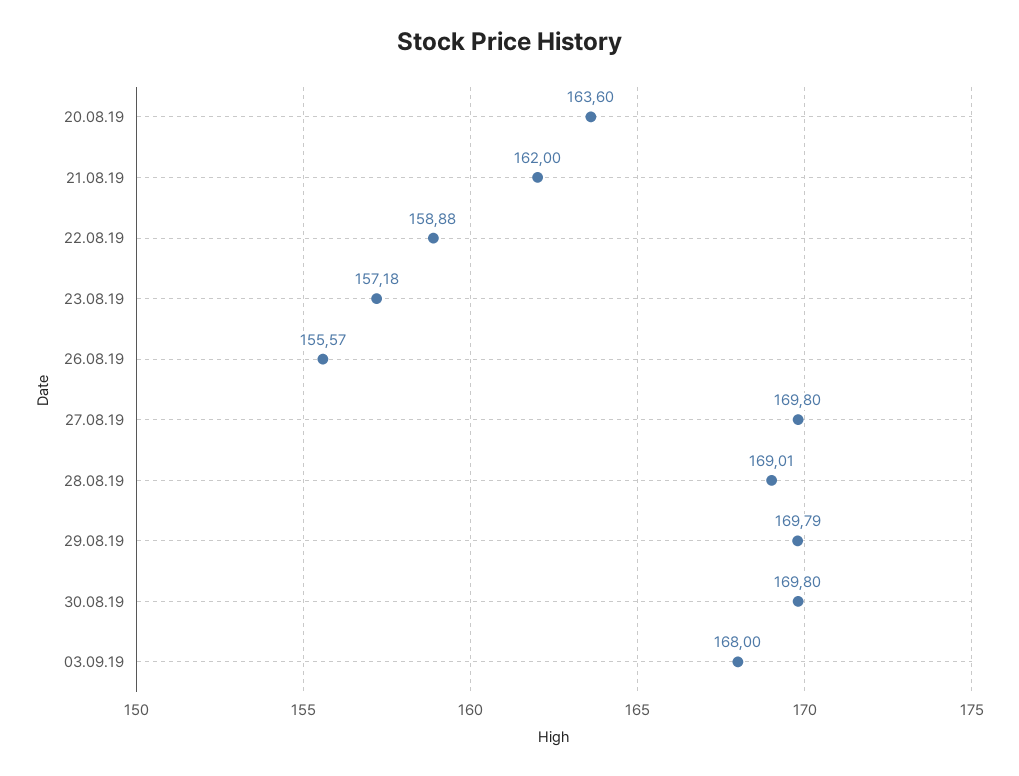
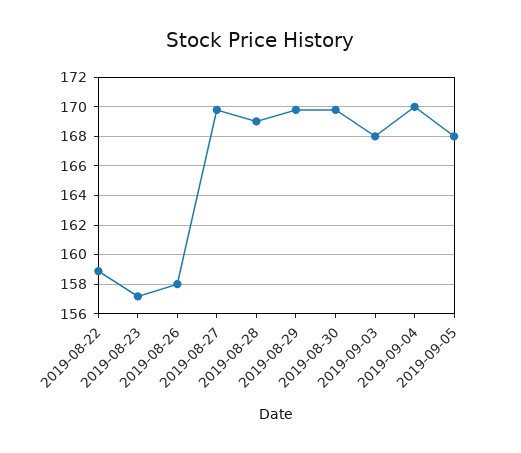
20.08.19: 163.6 -> none
21.08.19: 162 -> none
26.08.19: 155.57 -> 158
2019-09-04: none -> 170
2019-09-05: none -> 168

